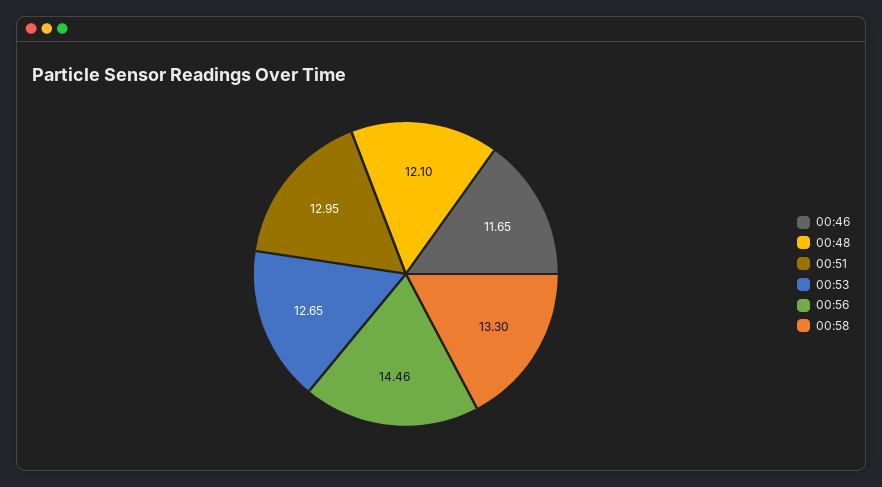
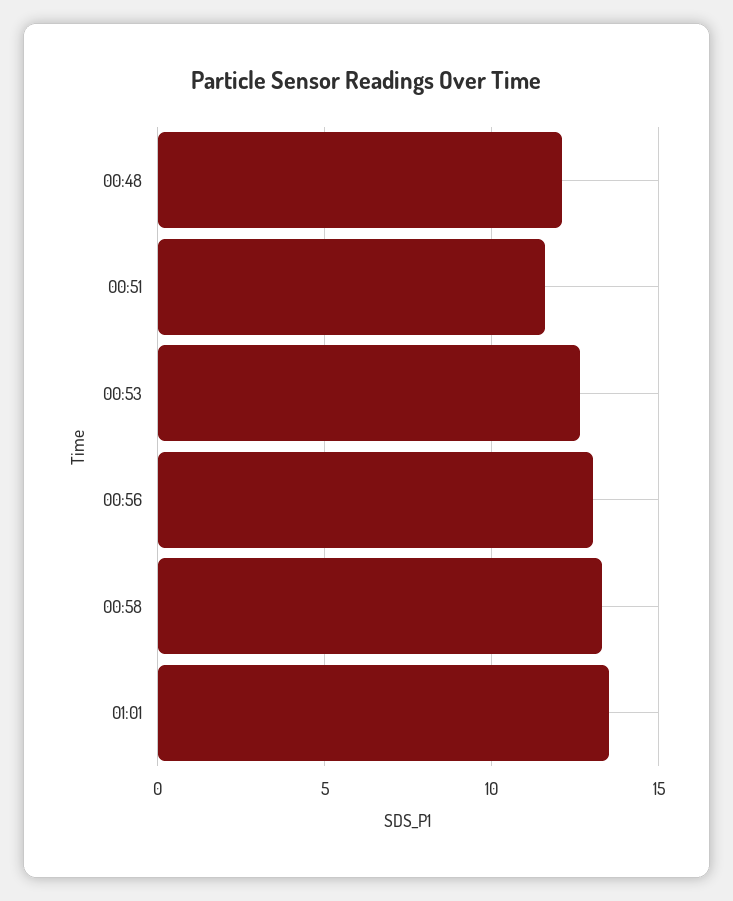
00:46: 11.65 -> none
00:51: 12.95 -> 11.5
00:56: 14.46 -> 13
01:01: none -> 13.5

